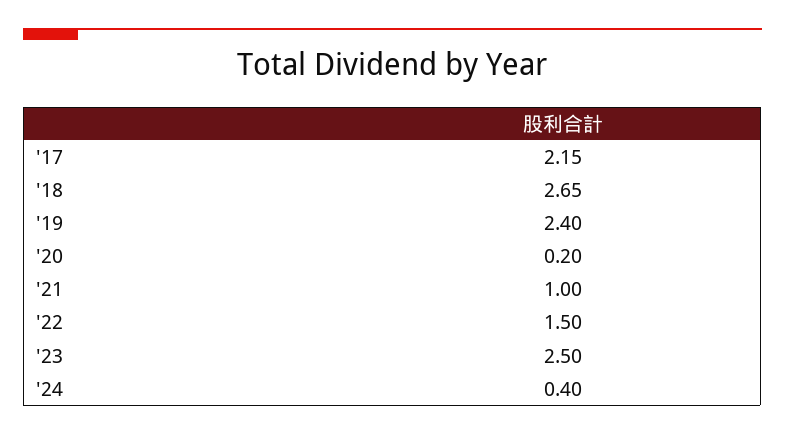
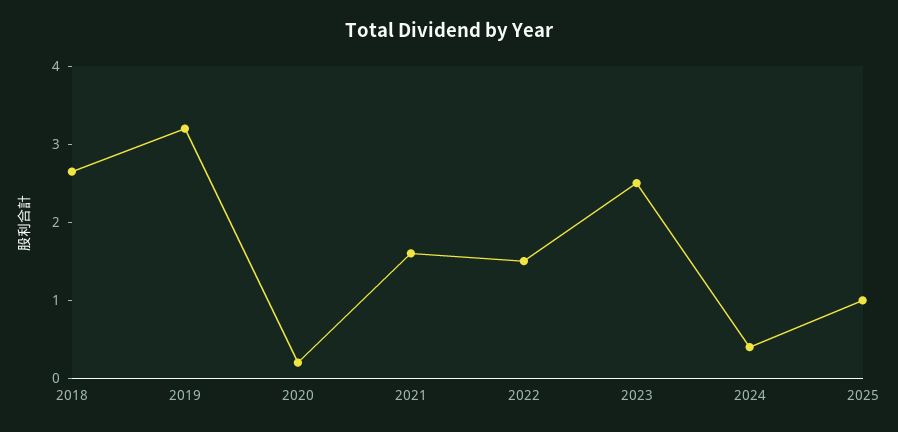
'17: 2.15 -> none
'19: 2.4 -> 3.2
'21: 1 -> 1.6
2025: none -> 1

